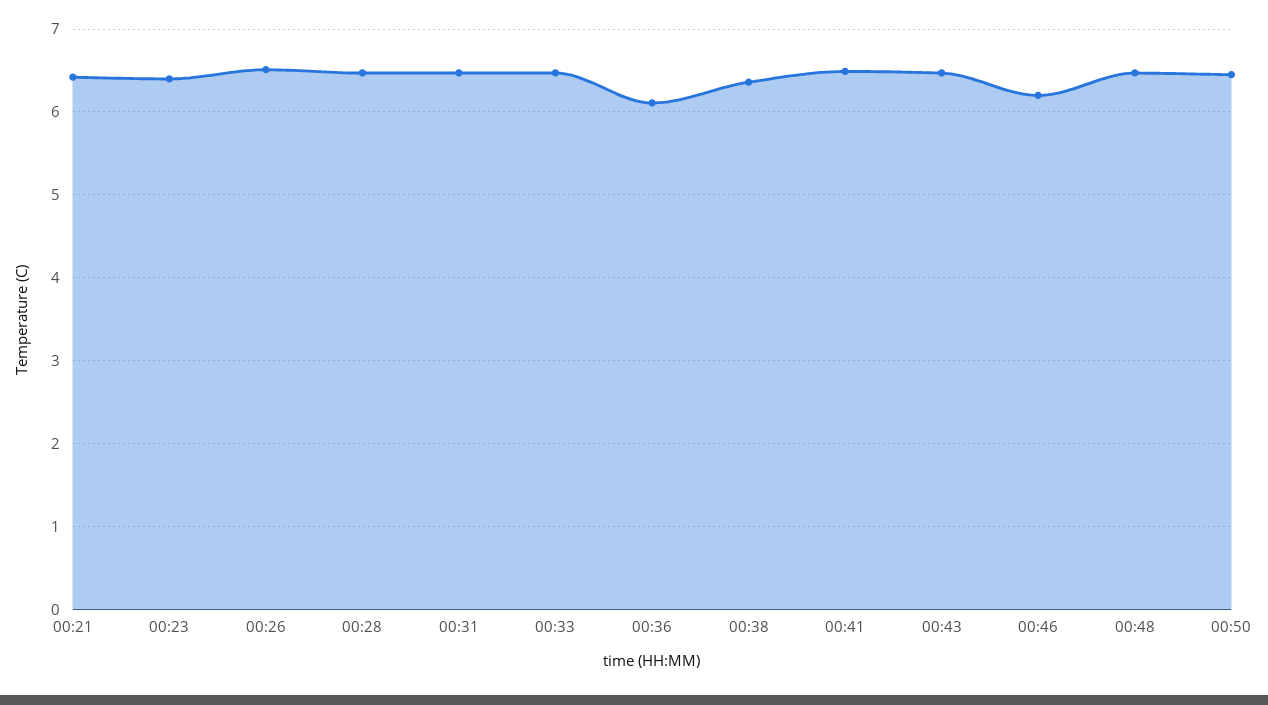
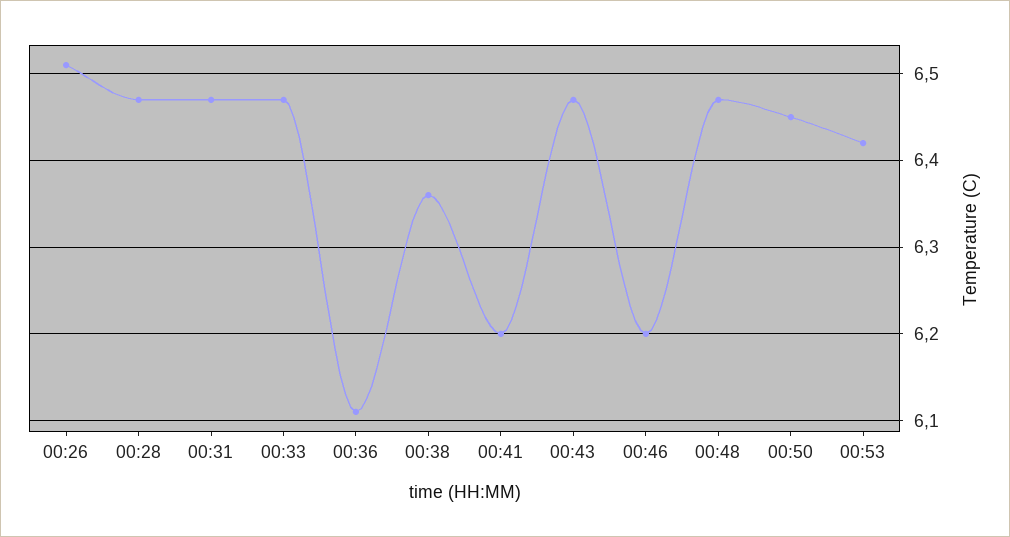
00:21: 6.4 -> none
00:23: 6.4 -> none
00:41: 6.5 -> 6.2
00:53: none -> 6.42

